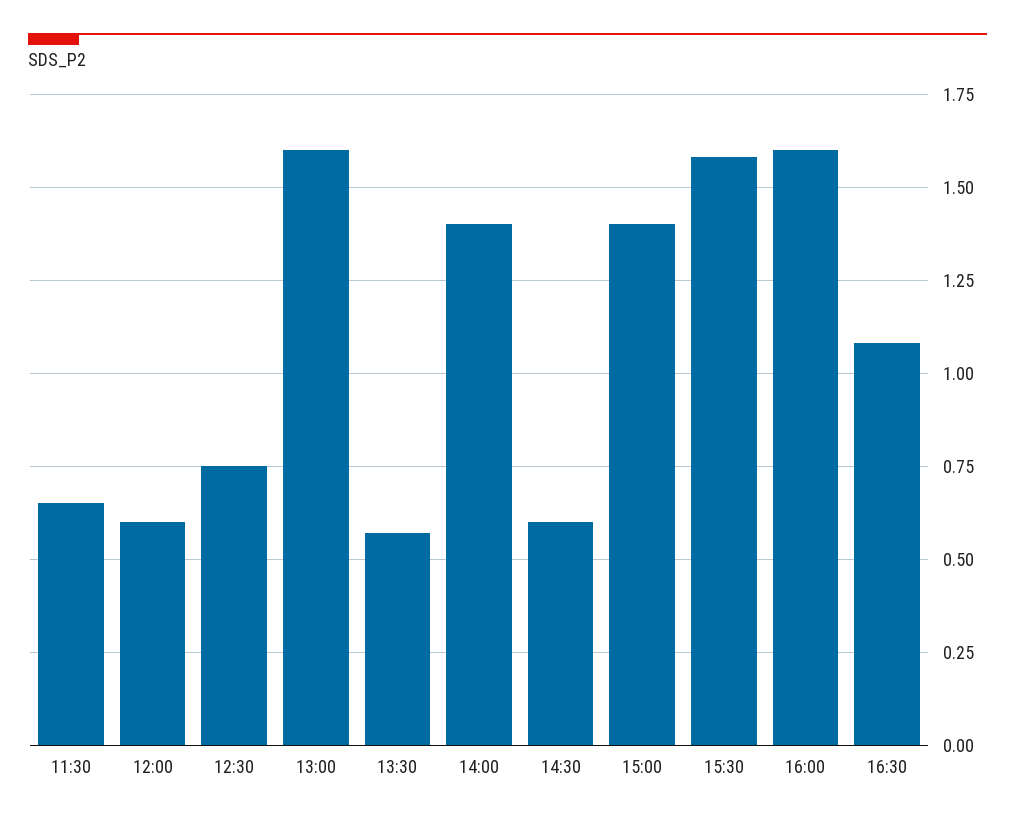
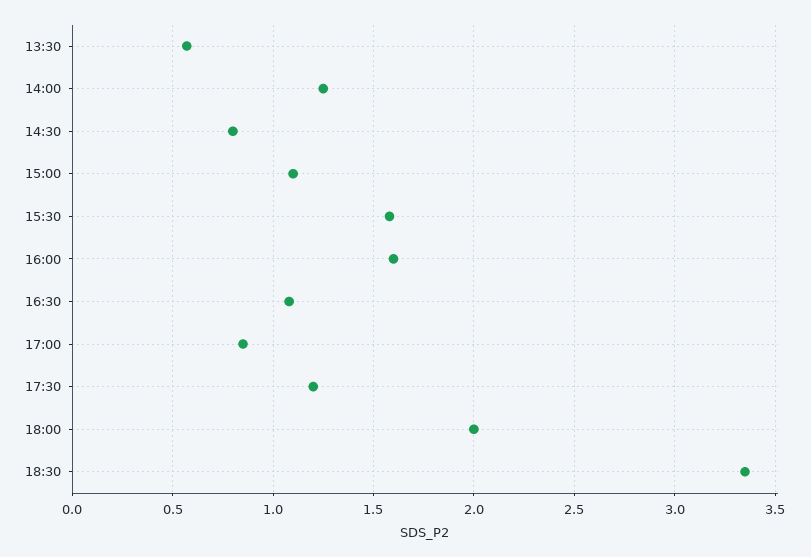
11:30: 0.65 -> none
12:00: 0.6 -> none
12:30: 0.75 -> none
13:00: 1.6 -> none
14:00: 1.4 -> 1.25
14:30: 0.6 -> 0.8
15:00: 1.4 -> 1.1
17:00: none -> 0.85
17:30: none -> 1.2
18:00: none -> 2
18:30: none -> 3.35

